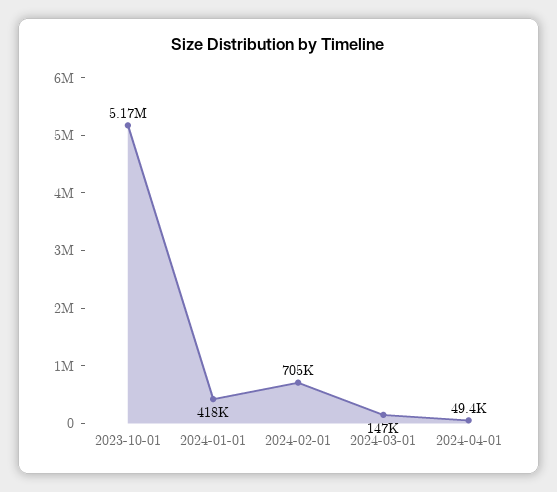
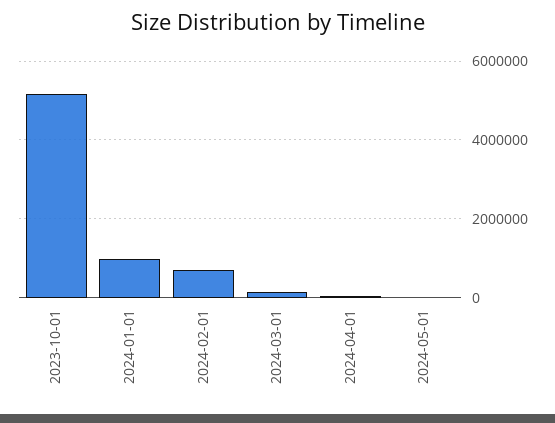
2024-01-01: 418000 -> 1000000
2024-05-01: none -> 0

